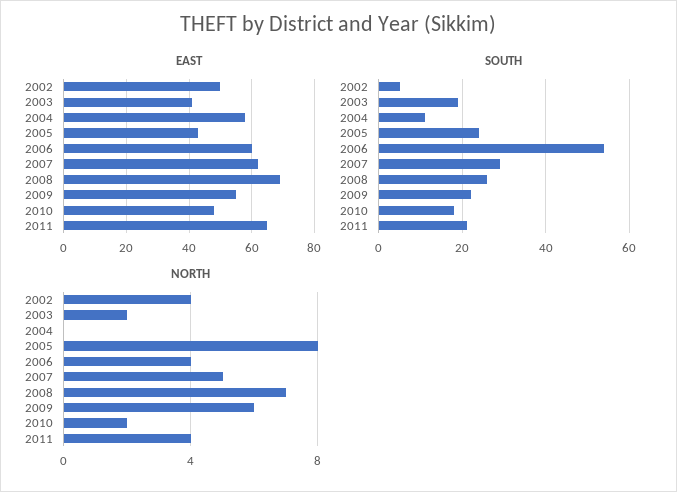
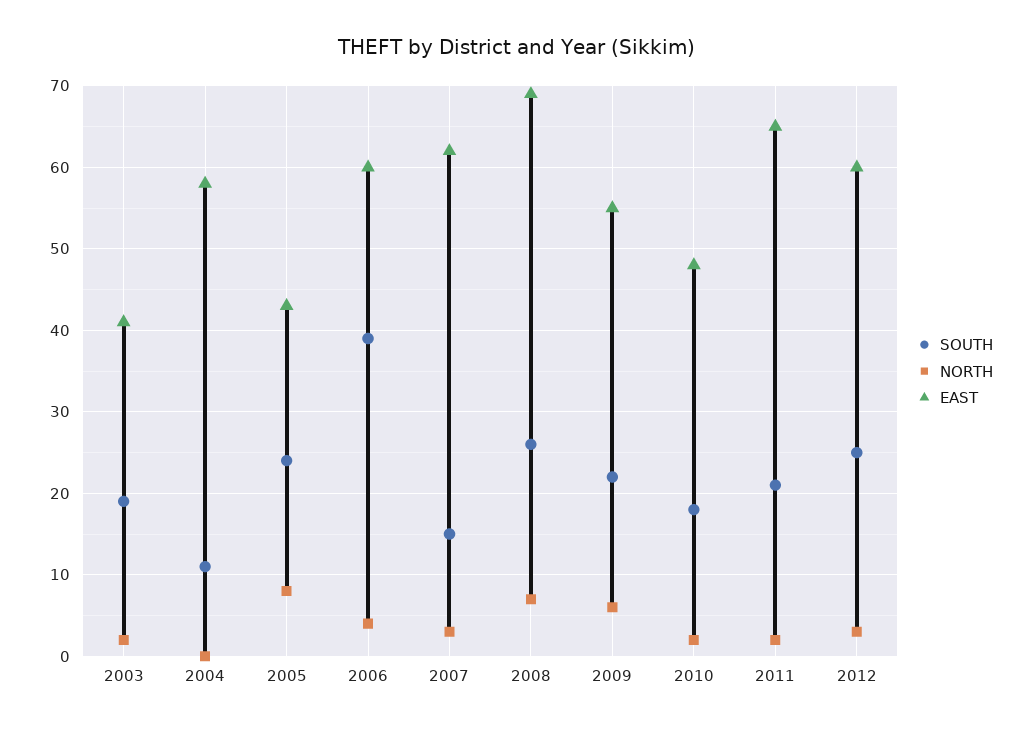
EAST, 2002: 50 -> none
SOUTH, 2002: 5 -> none
SOUTH, 2006: 55 -> 39
SOUTH, 2007: 30 -> 15
NORTH, 2002: 4 -> none
NORTH, 2007: 5 -> 3
NORTH, 2011: 4 -> 2
SOUTH, 2012: none -> 25
NORTH, 2012: none -> 3
EAST, 2012: none -> 60

